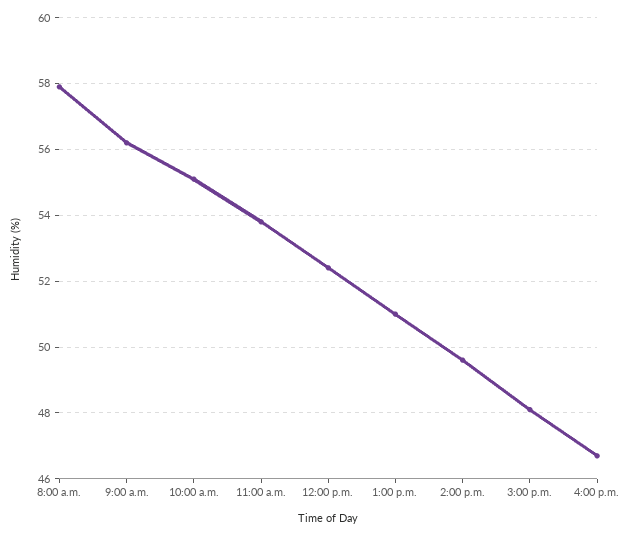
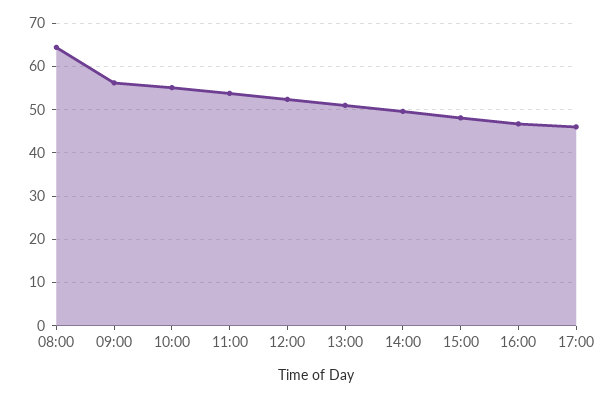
8:00 a.m.: 58 -> 64
17:00: none -> 46

